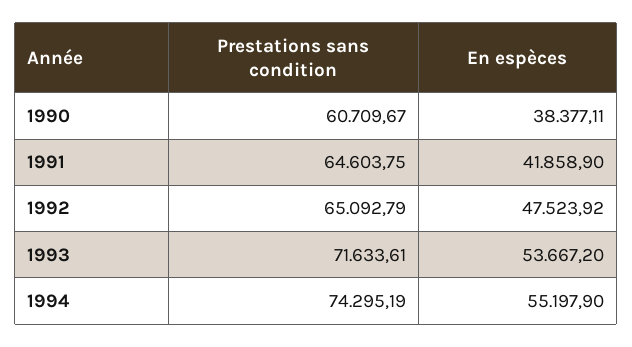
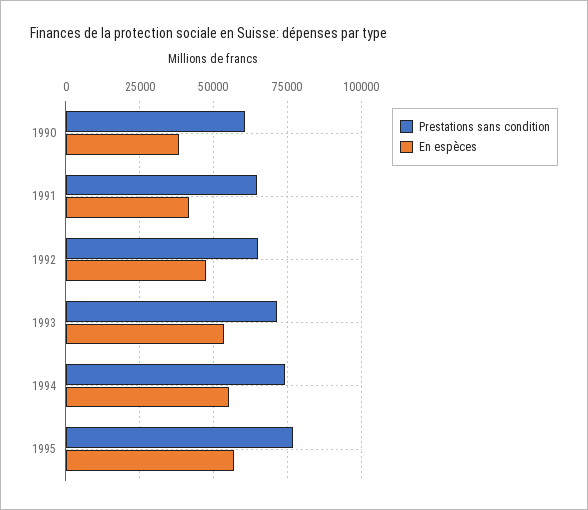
Prestations sans condition, 1995: none -> 77500
En espèces, 1995: none -> 57500

